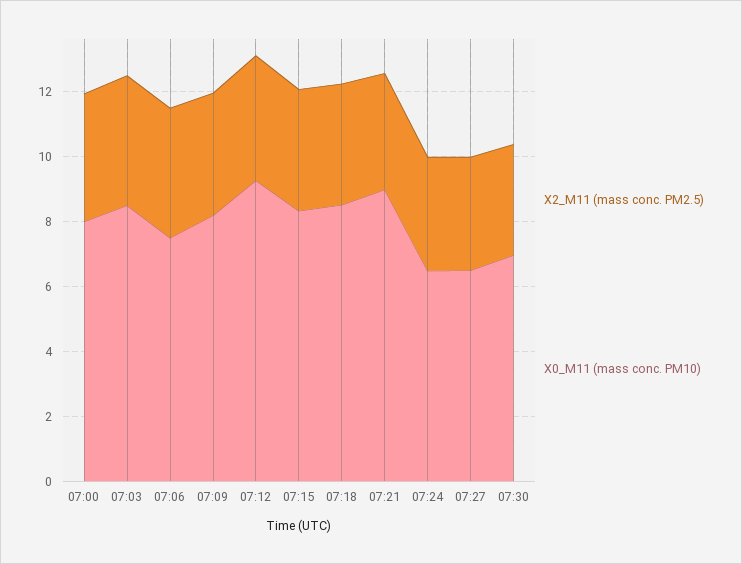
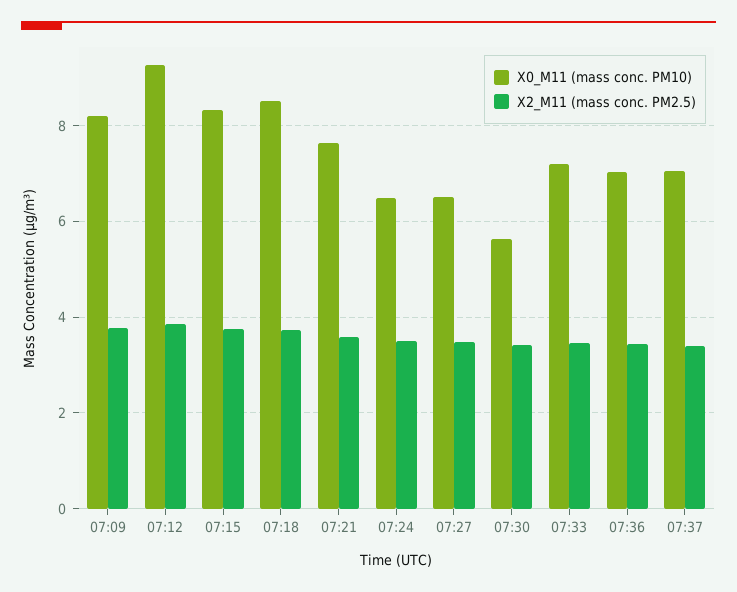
X2_M11 (mass conc. PM2.5), 07:00: 4 -> none
X0_M11 (mass conc. PM10), 07:00: 8 -> none
X2_M11 (mass conc. PM2.5), 07:03: 4 -> none
X0_M11 (mass conc. PM10), 07:03: 8.5 -> none
X2_M11 (mass conc. PM2.5), 07:06: 4 -> none
X0_M11 (mass conc. PM10), 07:06: 7.5 -> none
X0_M11 (mass conc. PM10), 07:21: 9 -> 7.6
X0_M11 (mass conc. PM10), 07:30: 7 -> 5.6
X0_M11 (mass conc. PM10), 07:33: none -> 7.2
X2_M11 (mass conc. PM2.5), 07:33: none -> 3.4
X0_M11 (mass conc. PM10), 07:36: none -> 7
X2_M11 (mass conc. PM2.5), 07:36: none -> 3.4
X0_M11 (mass conc. PM10), 07:37: none -> 7
X2_M11 (mass conc. PM2.5), 07:37: none -> 3.4

